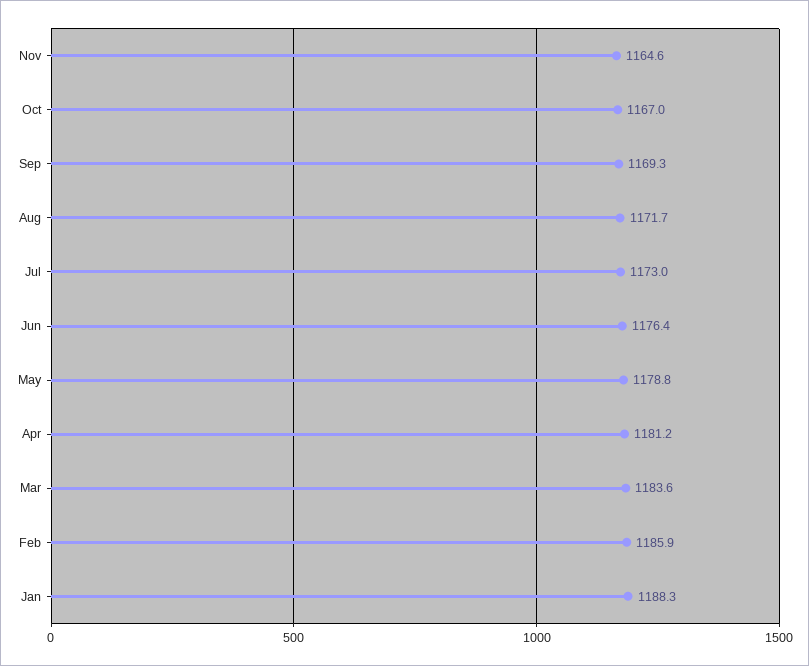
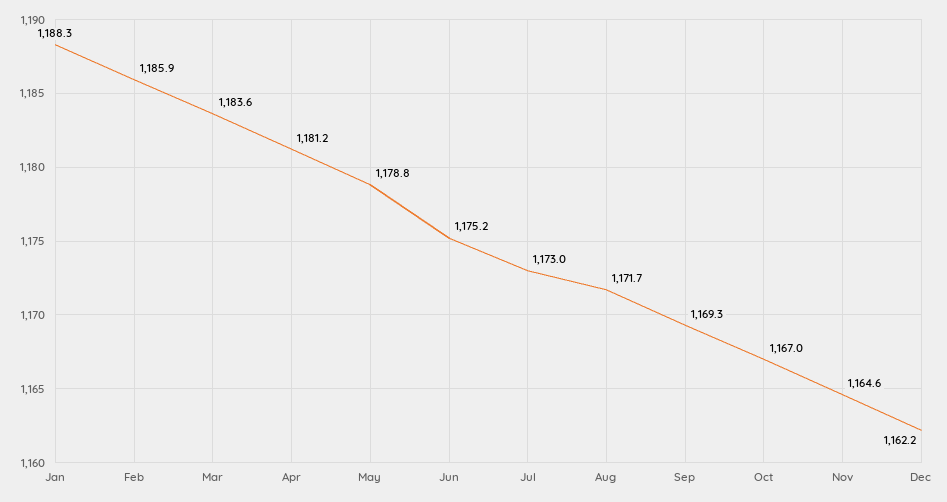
Jun: 1176.4 -> 1175.2
Dec: none -> 1162.2

